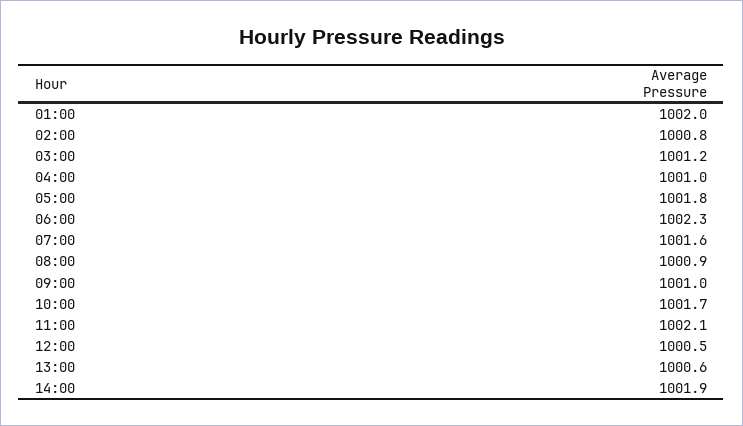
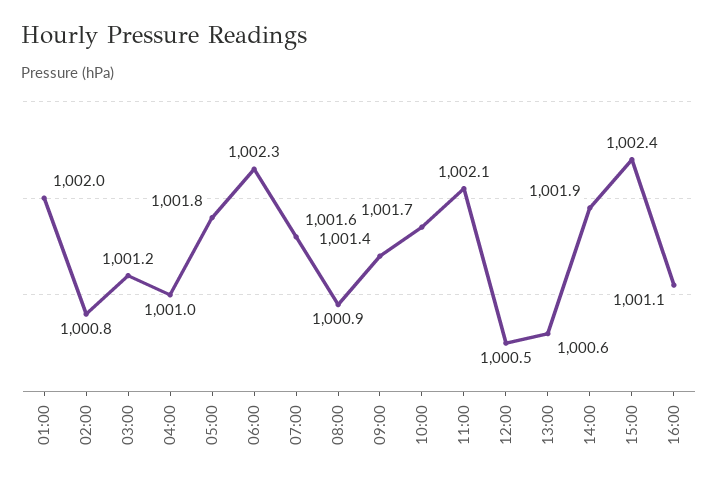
09:00: 1001 -> 1001.4
15:00: none -> 1002.4
16:00: none -> 1001.1

